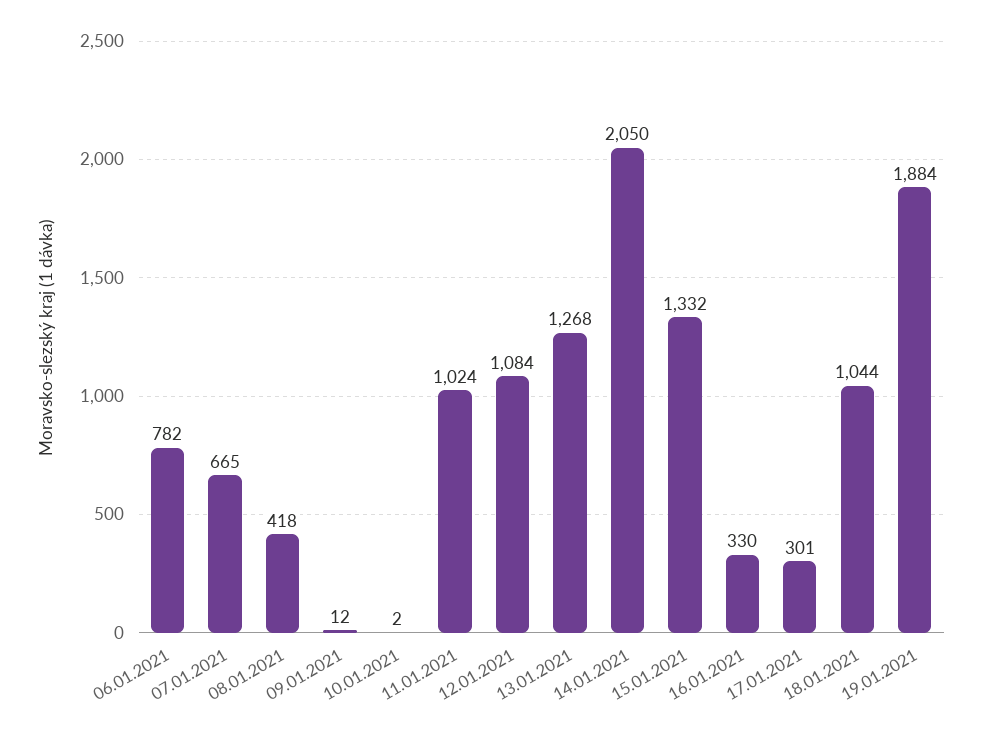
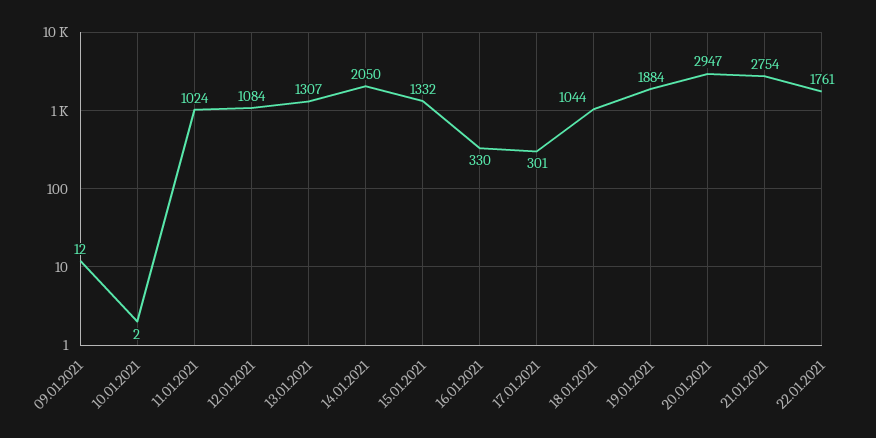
06.01.2021: 782 -> none
07.01.2021: 665 -> none
08.01.2021: 418 -> none
13.01.2021: 1268 -> 1307
20.01.2021: none -> 2947
21.01.2021: none -> 2754
22.01.2021: none -> 1761

